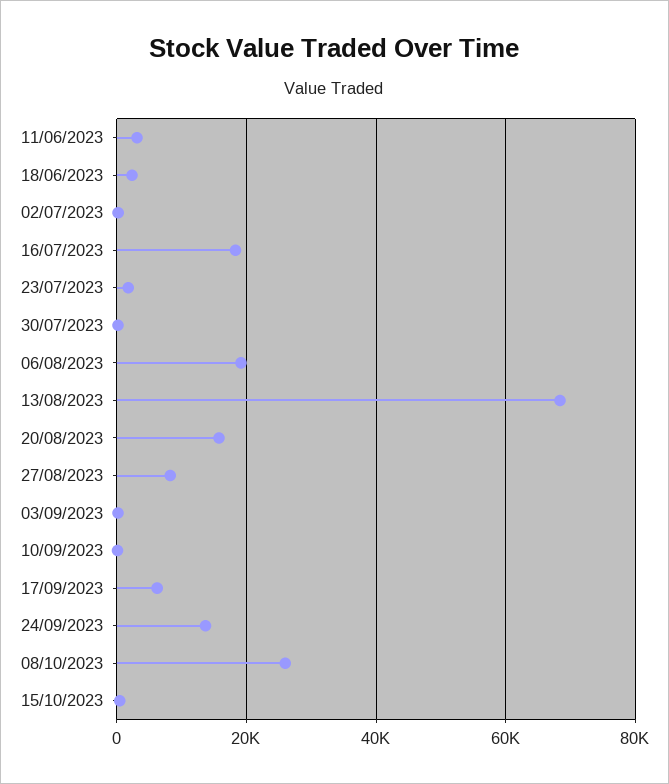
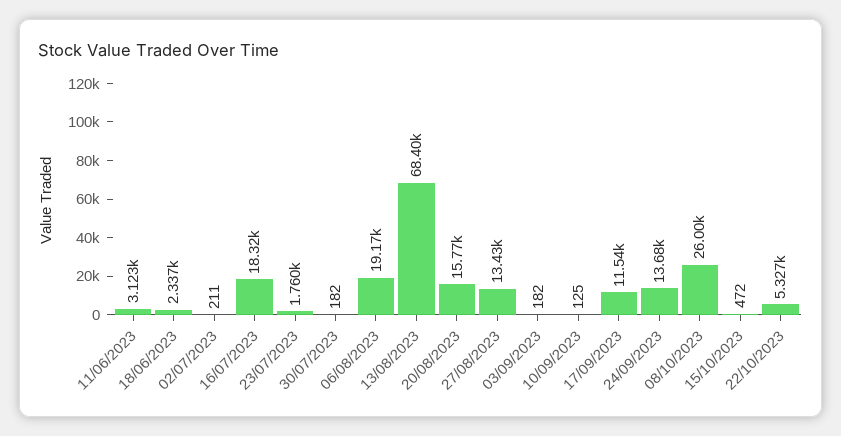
27/08/2023: 8000 -> 13430
17/09/2023: 6000 -> 11540
22/10/2023: none -> 5327

